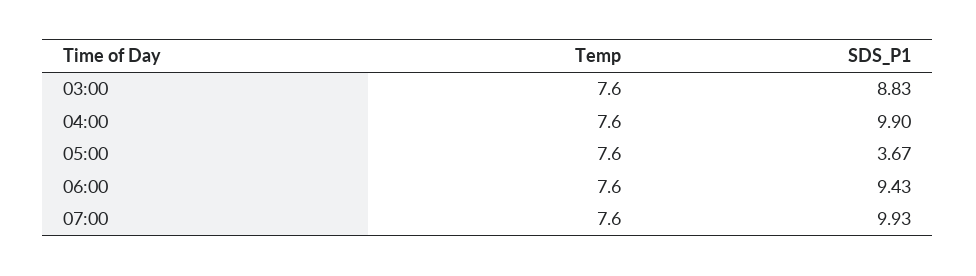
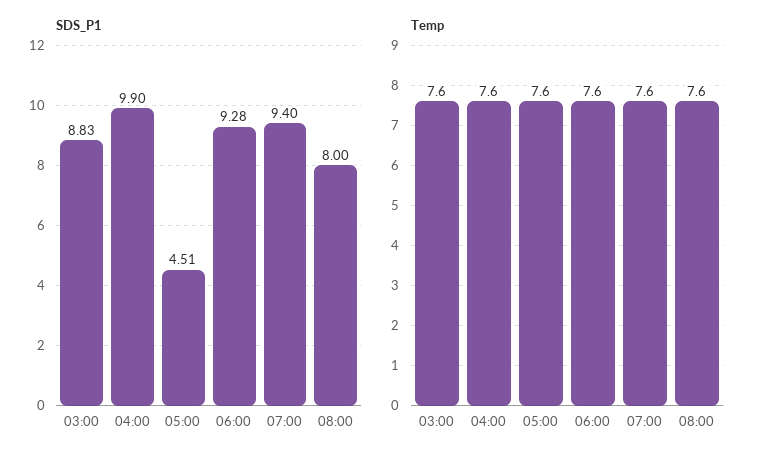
SDS_P1, 05:00: 3.67 -> 4.51
SDS_P1, 06:00: 9.43 -> 9.28
SDS_P1, 07:00: 9.93 -> 9.4
SDS_P1, 08:00: none -> 8
Temp, 08:00: none -> 7.6

